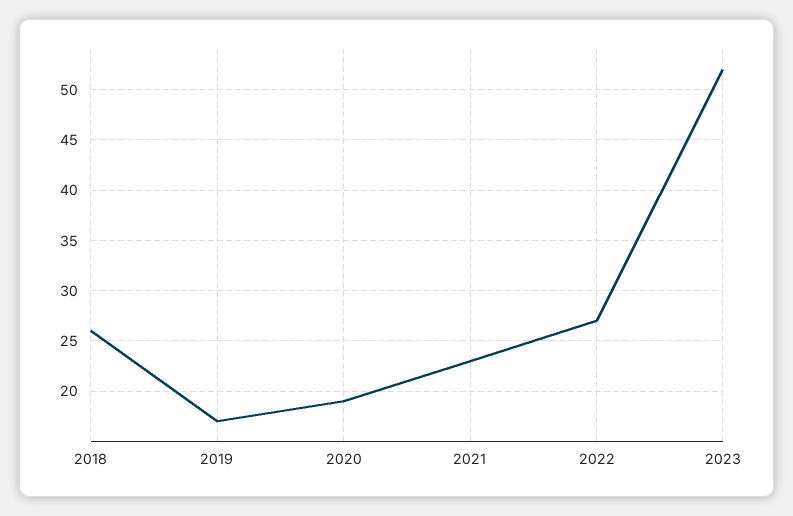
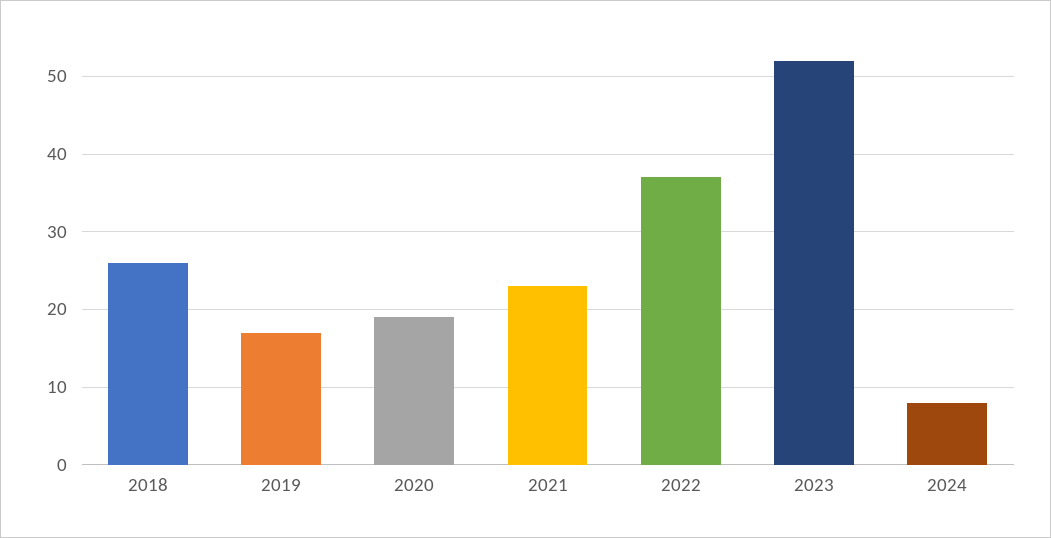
2022: 27 -> 37
2024: none -> 8

